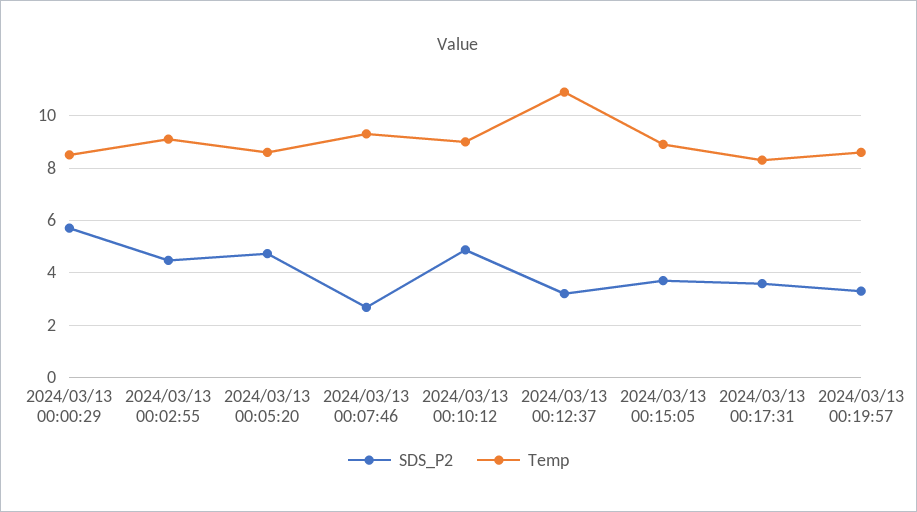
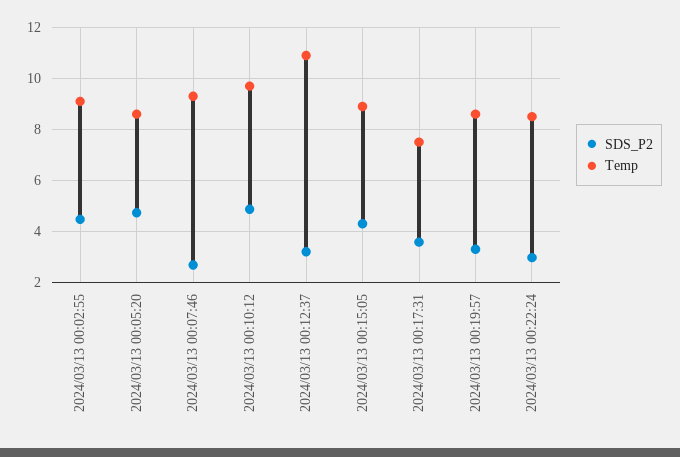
SDS_P2, 2024/03/13 00:00:29: 5.75 -> none
Temp, 2024/03/13 00:00:29: 8.5 -> none
Temp, 2024/03/13 00:10:12: 9 -> 9.75
SDS_P2, 2024/03/13 00:15:05: 3.75 -> 4.25
Temp, 2024/03/13 00:17:31: 8.25 -> 7.5
SDS_P2, 2024/03/13 00:22:24: none -> 3
Temp, 2024/03/13 00:22:24: none -> 8.5

